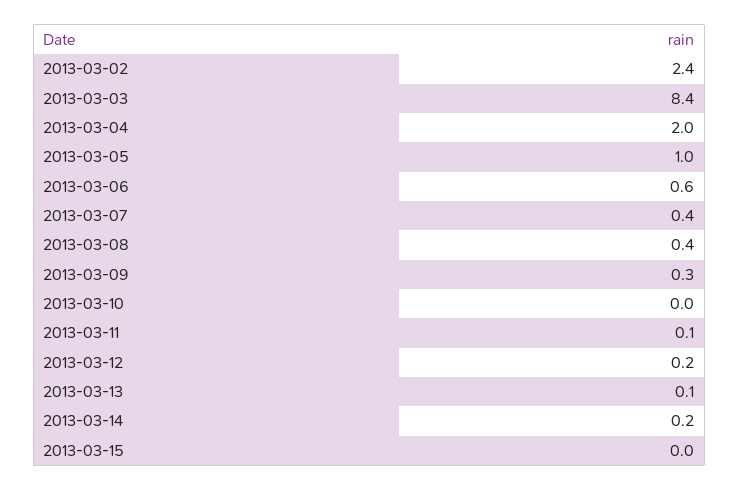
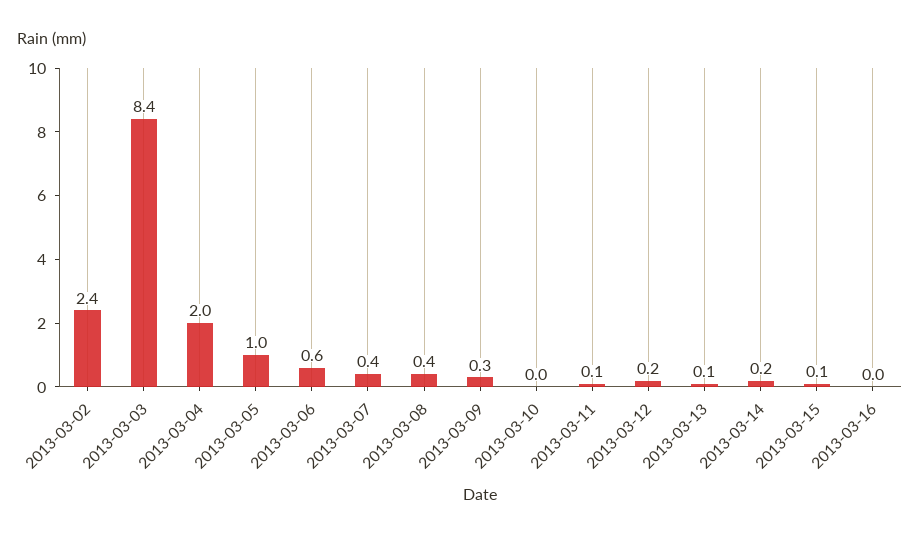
2013-03-15: 0 -> 0.1
2013-03-16: none -> 0

